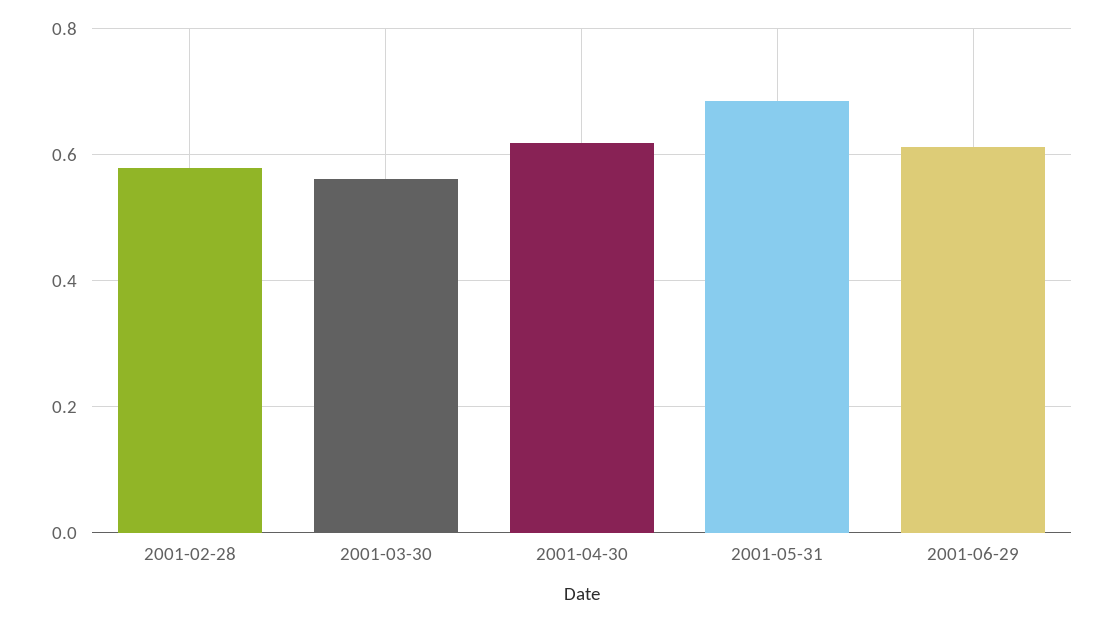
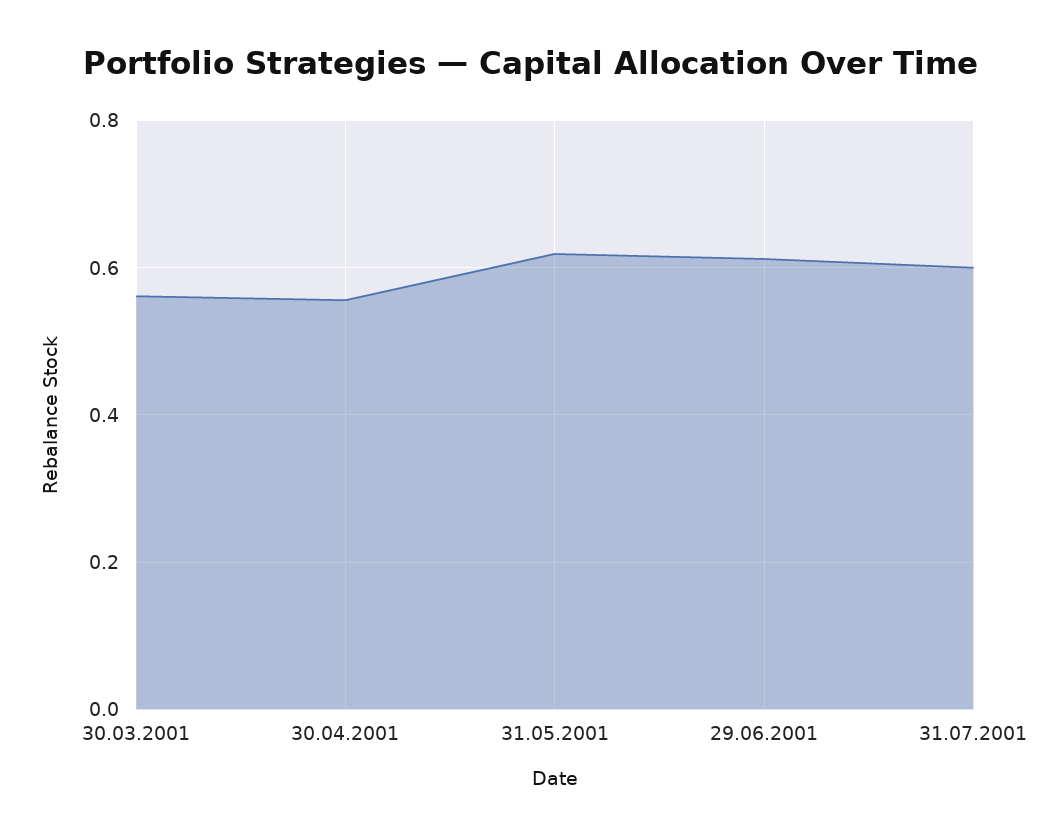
2001-02-28: 0.58 -> none
2001-04-30: 0.62 -> 0.56
2001-05-31: 0.68 -> 0.62
31.07.2001: none -> 0.6

